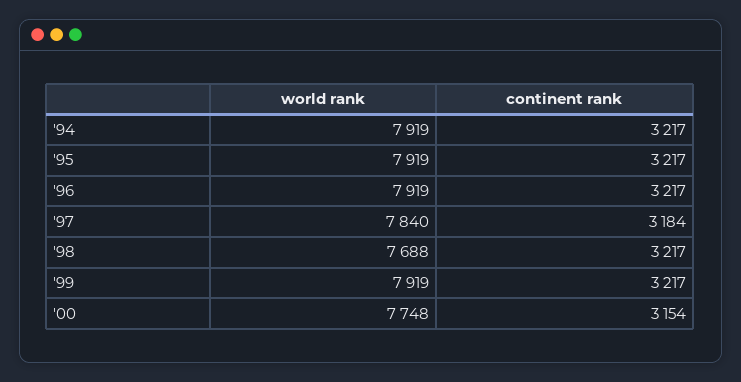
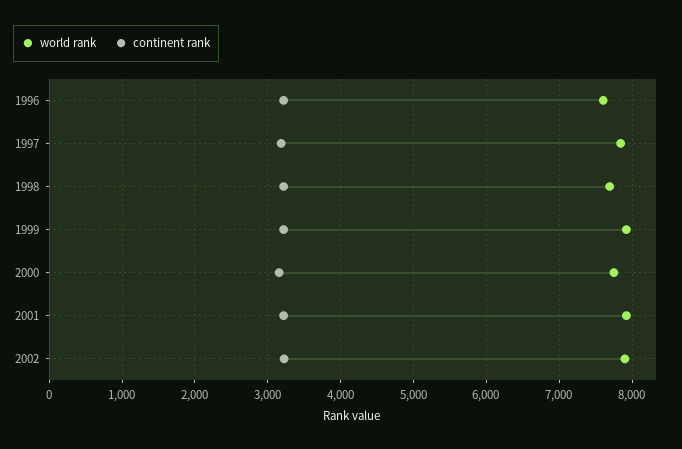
world rank, '94: 7919 -> none
continent rank, '94: 3217 -> none
world rank, '95: 7919 -> none
continent rank, '95: 3217 -> none
world rank, '96: 7919 -> 7600
world rank, 2001: none -> 7900
continent rank, 2001: none -> 3200
world rank, 2002: none -> 7900
continent rank, 2002: none -> 3200

